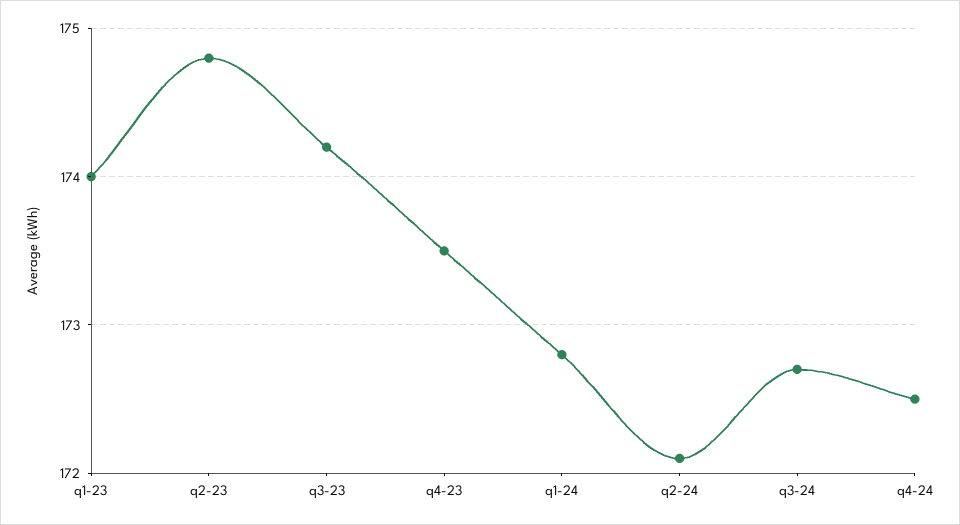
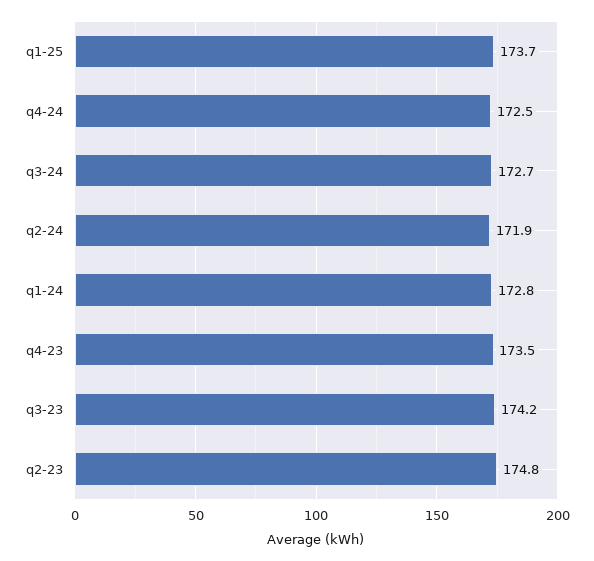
q1-23: 174 -> none
q2-24: 172.1 -> 171.9
q1-25: none -> 173.7

